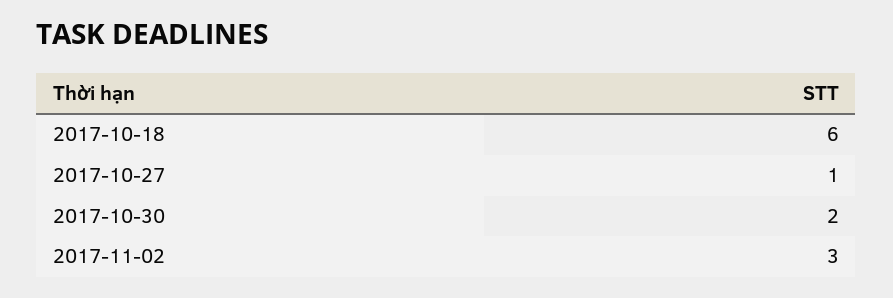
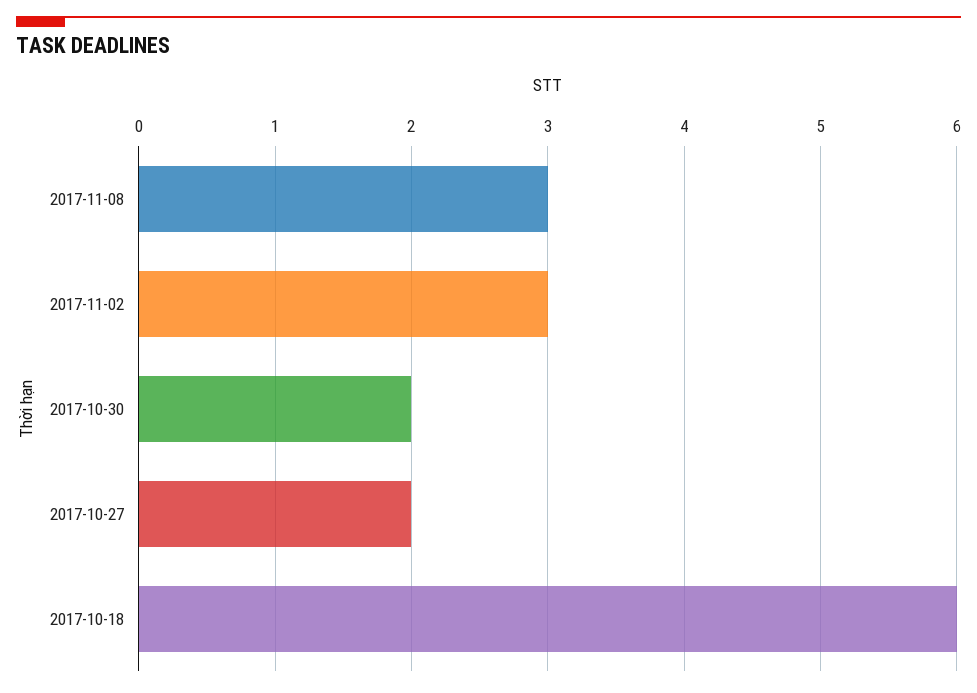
2017-10-27: 1 -> 2
2017-11-08: none -> 3

